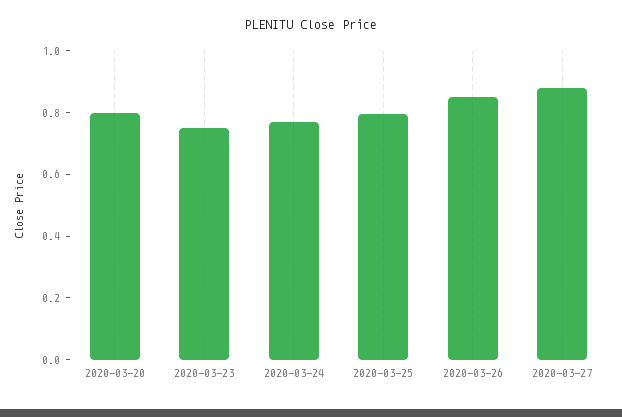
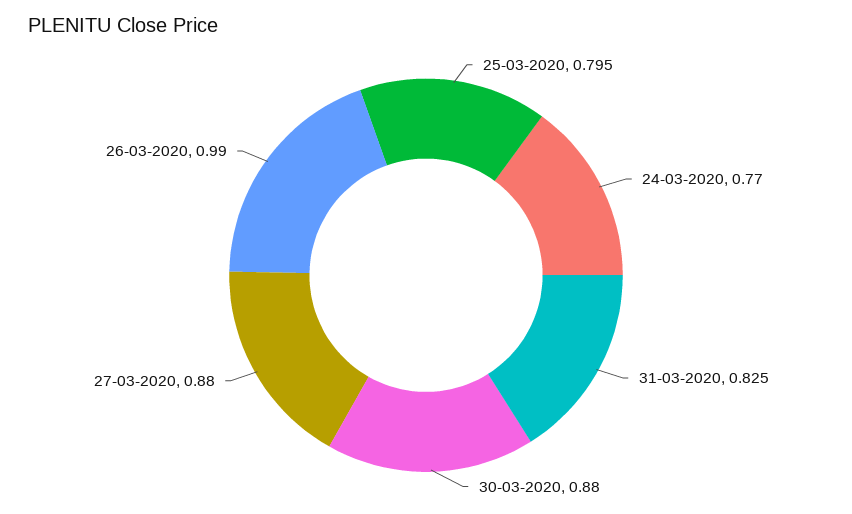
2020-03-20: 0.8 -> none
2020-03-23: 0.75 -> none
2020-03-26: 0.85 -> 0.99
31-03-2020: none -> 0.825
30-03-2020: none -> 0.88

